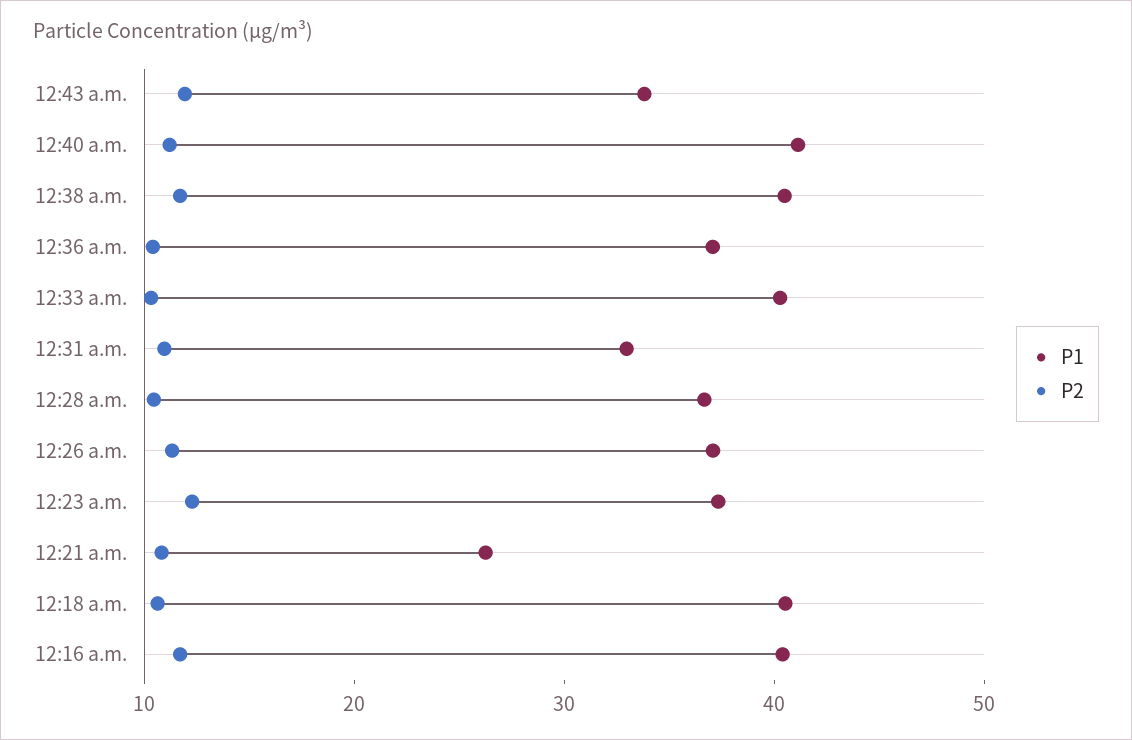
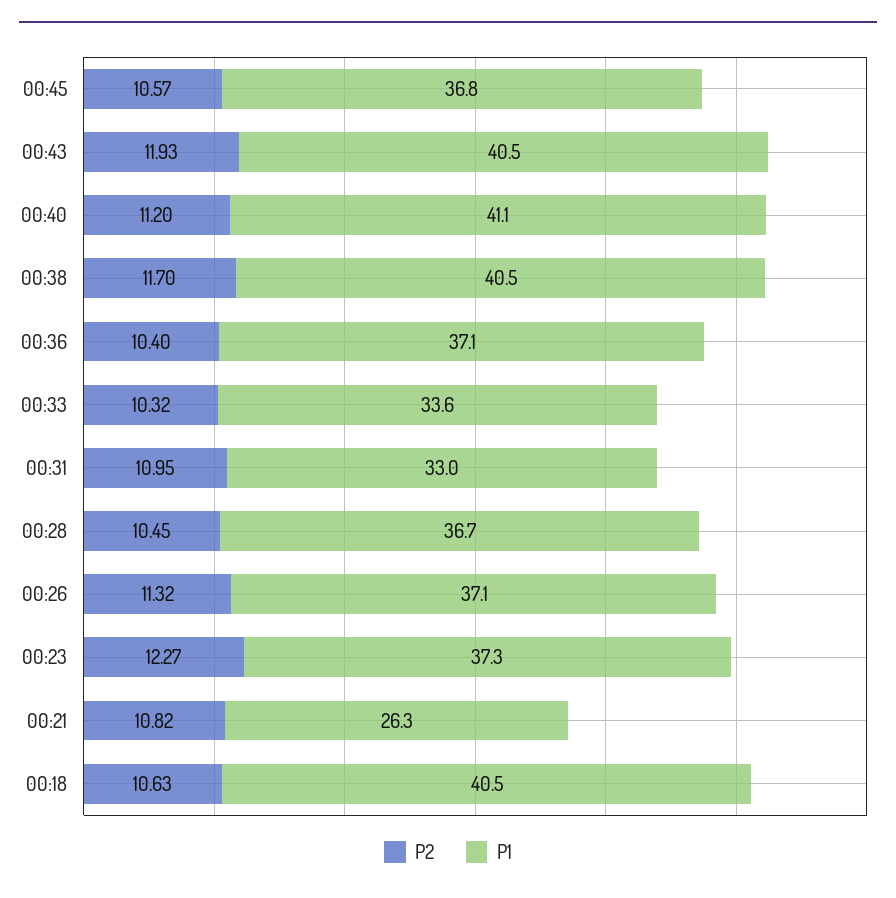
P1, 12:43 a.m.: 34 -> 40.5
P1, 12:33 a.m.: 40 -> 33.6
P1, 12:16 a.m.: 40 -> none
P2, 12:16 a.m.: 12 -> none
P2, 00:45: none -> 10.57
P1, 00:45: none -> 36.8

